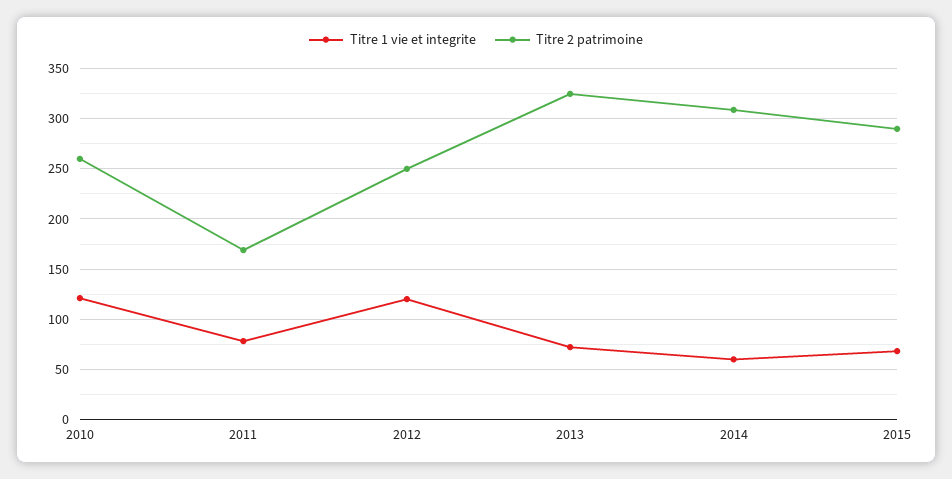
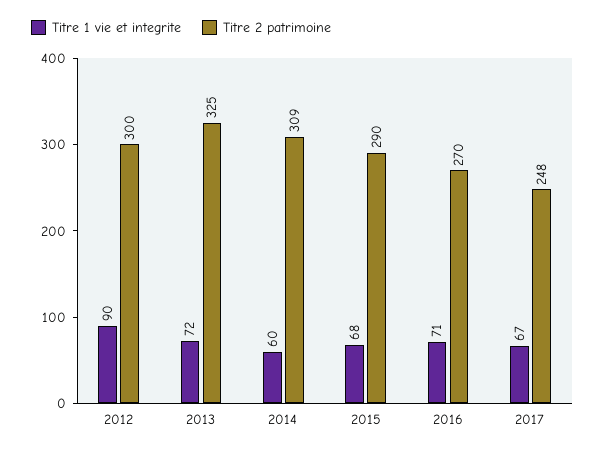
Titre 1 vie et integrite, 2010: 120 -> none
Titre 2 patrimoine, 2010: 260 -> none
Titre 1 vie et integrite, 2011: 80 -> none
Titre 2 patrimoine, 2011: 170 -> none
Titre 1 vie et integrite, 2012: 120 -> 90
Titre 2 patrimoine, 2012: 250 -> 300
Titre 1 vie et integrite, 2016: none -> 71
Titre 2 patrimoine, 2016: none -> 270
Titre 1 vie et integrite, 2017: none -> 67
Titre 2 patrimoine, 2017: none -> 248

